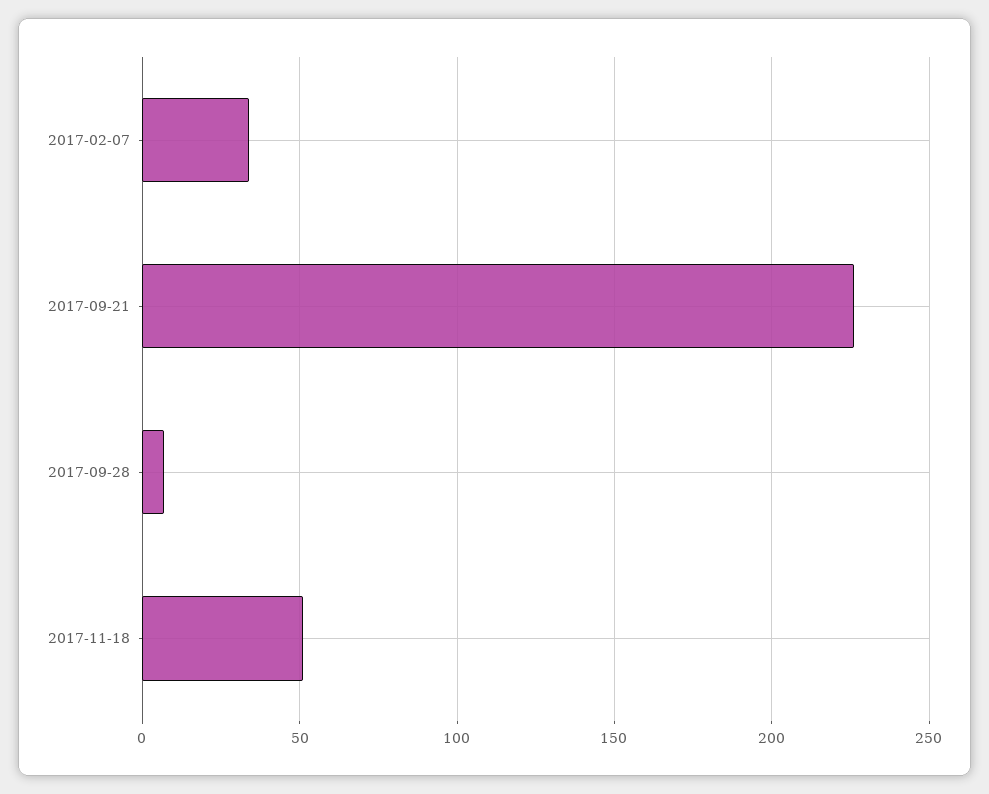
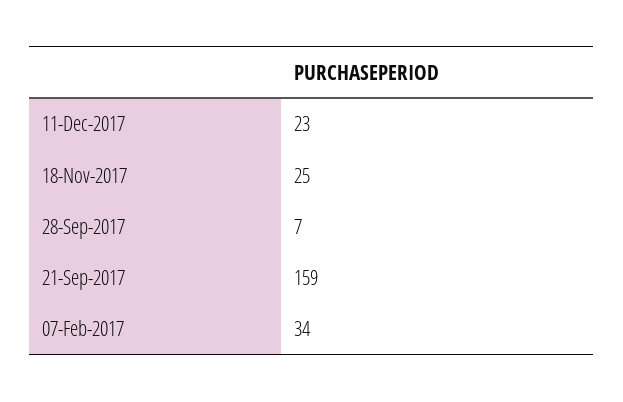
2017-09-21: 225 -> 159
2017-11-18: 50 -> 25
11-Dec-2017: none -> 23

